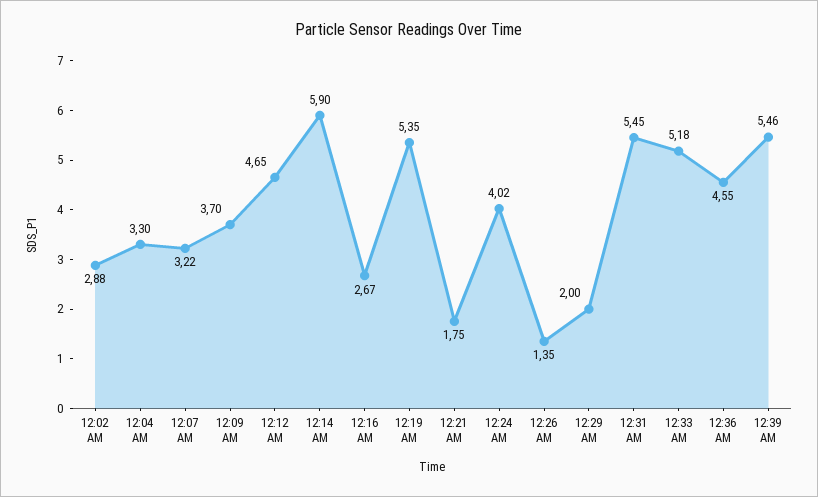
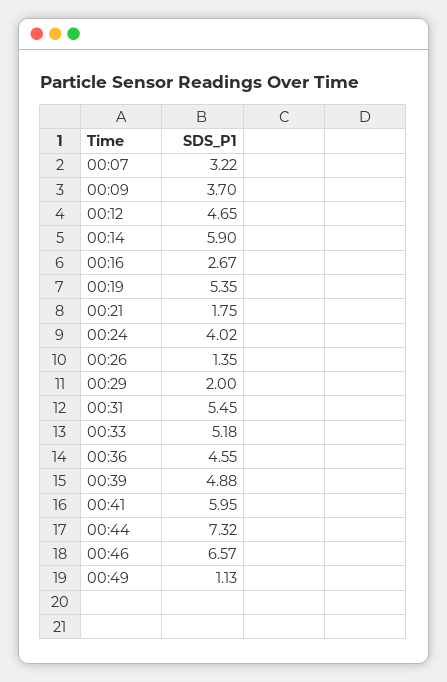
12:02 AM: 2.88 -> none
12:04 AM: 3.3 -> none
12:39 AM: 5.46 -> 4.88
00:41: none -> 5.95
00:44: none -> 7.32
00:46: none -> 6.57
00:49: none -> 1.13

